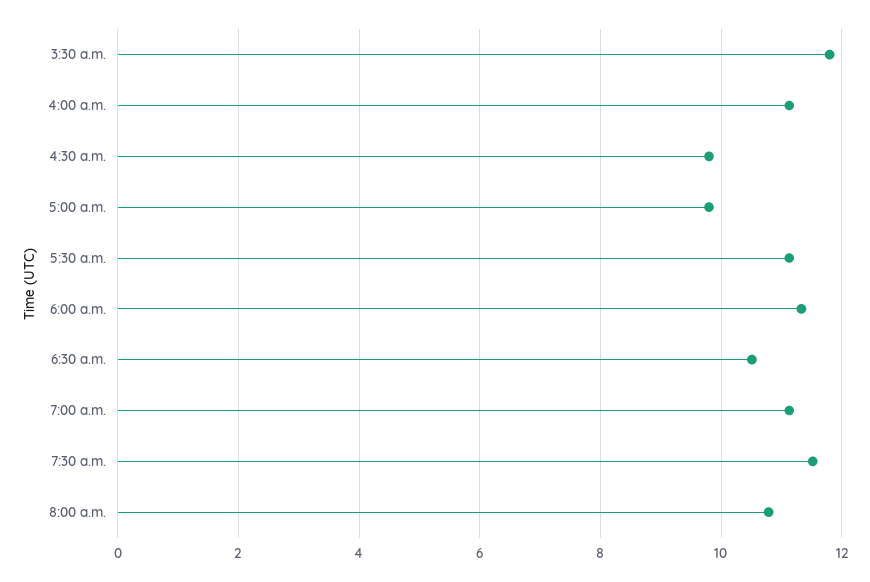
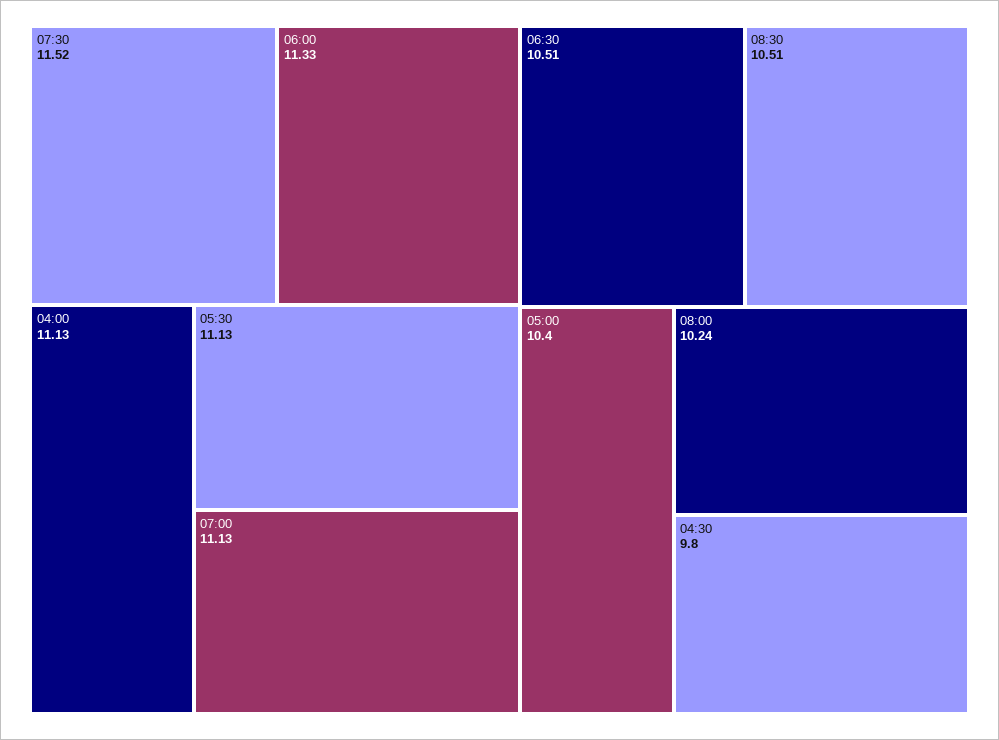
3:30 a.m.: 11.8 -> none
5:00 a.m.: 9.8 -> 10.4
8:00 a.m.: 10.8 -> 10.24
08:30: none -> 10.51

